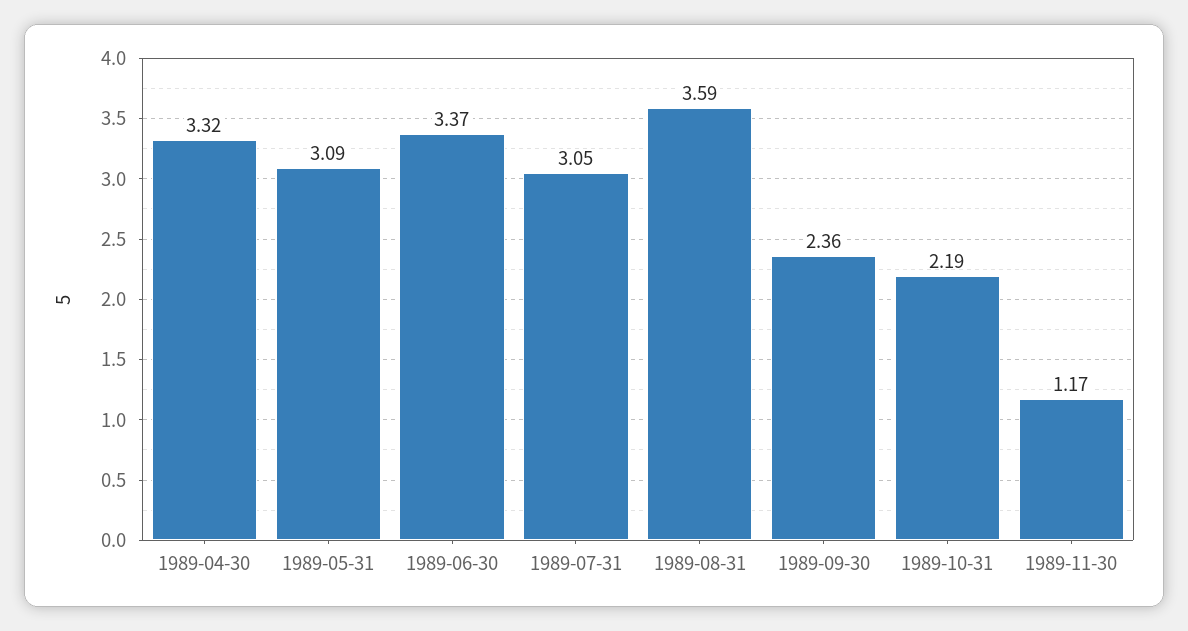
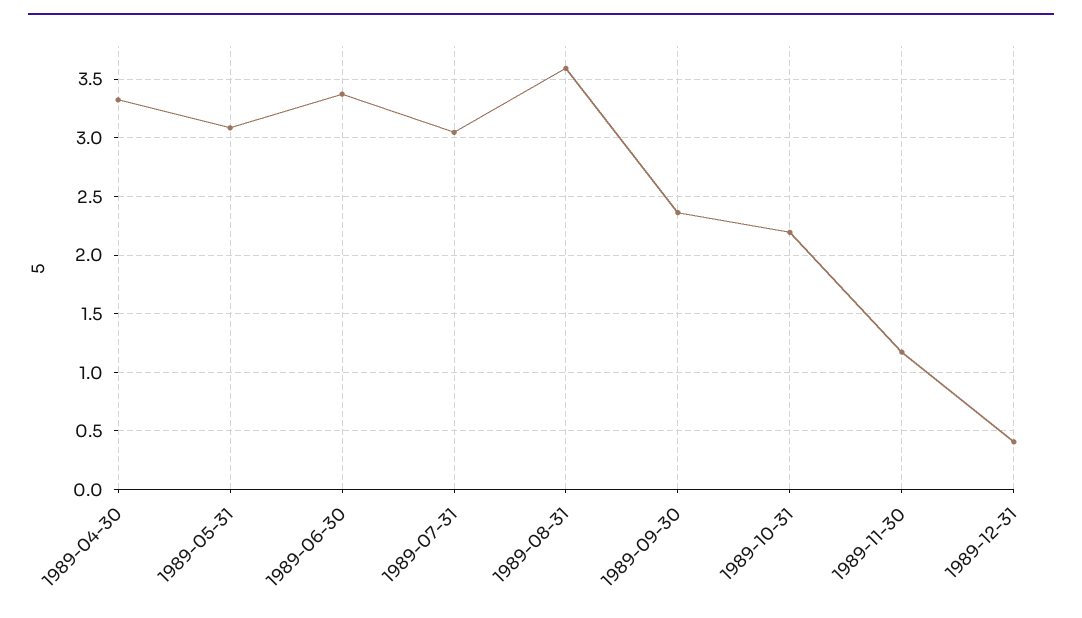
1989-12-31: none -> 0.4

